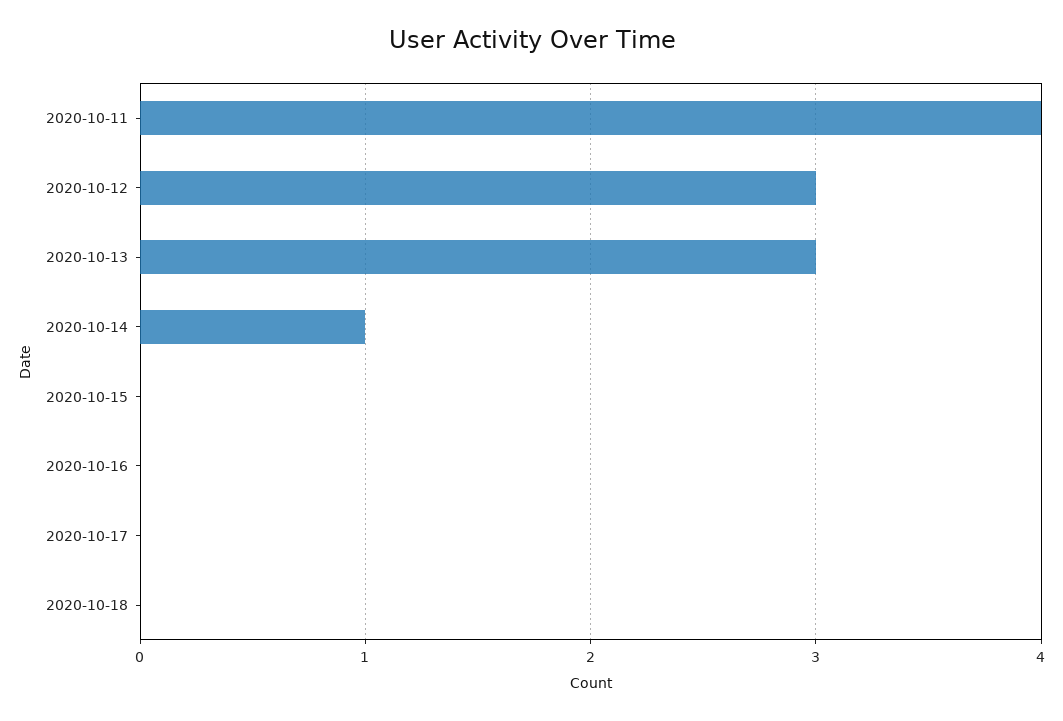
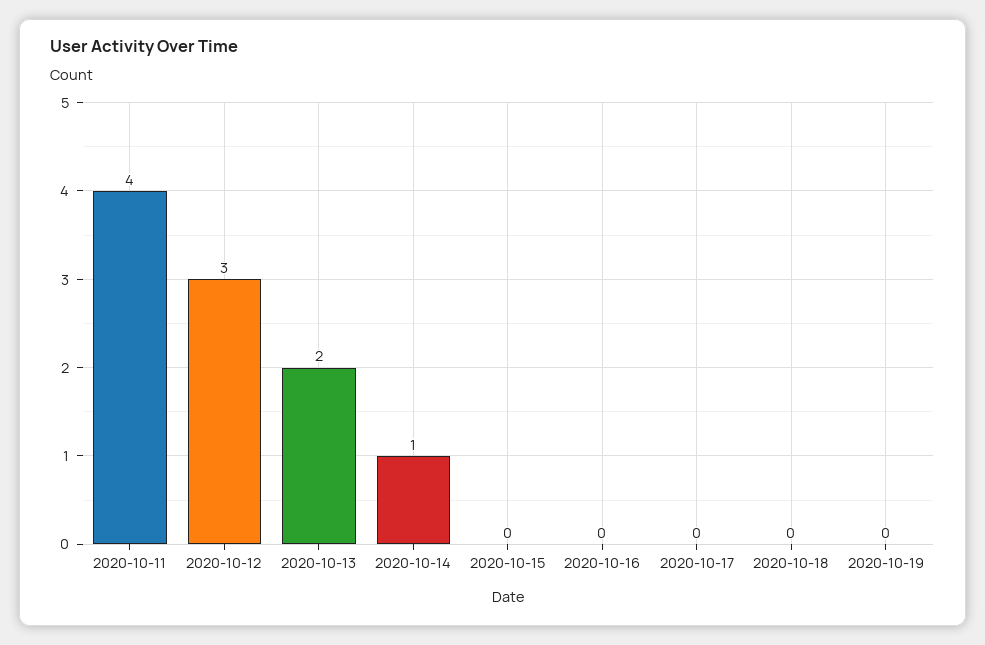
2020-10-13: 3 -> 2
2020-10-19: none -> 0

